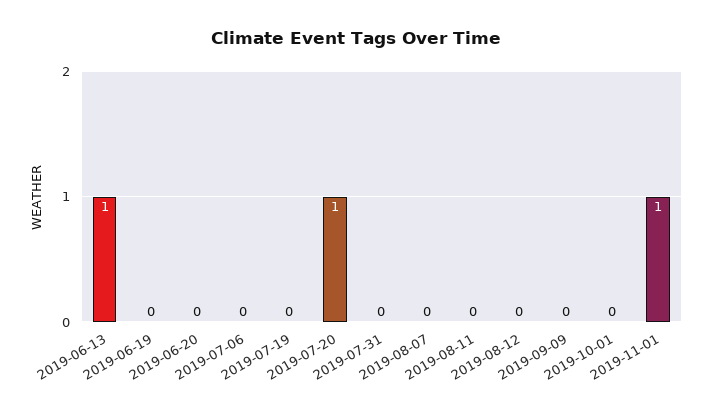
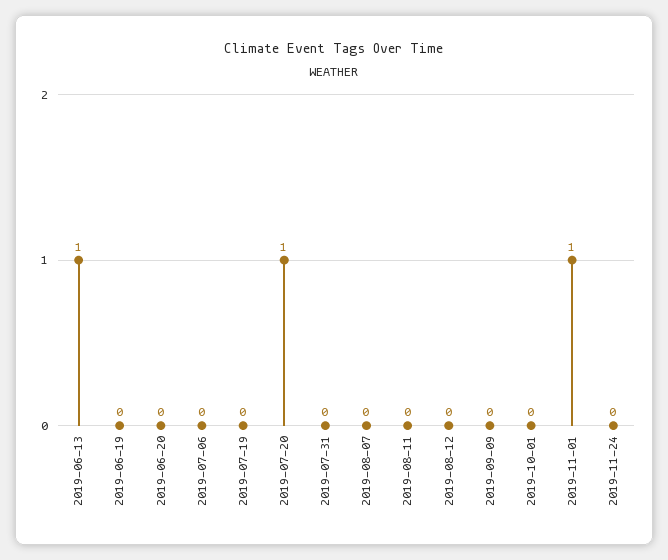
2019-11-24: none -> 0

